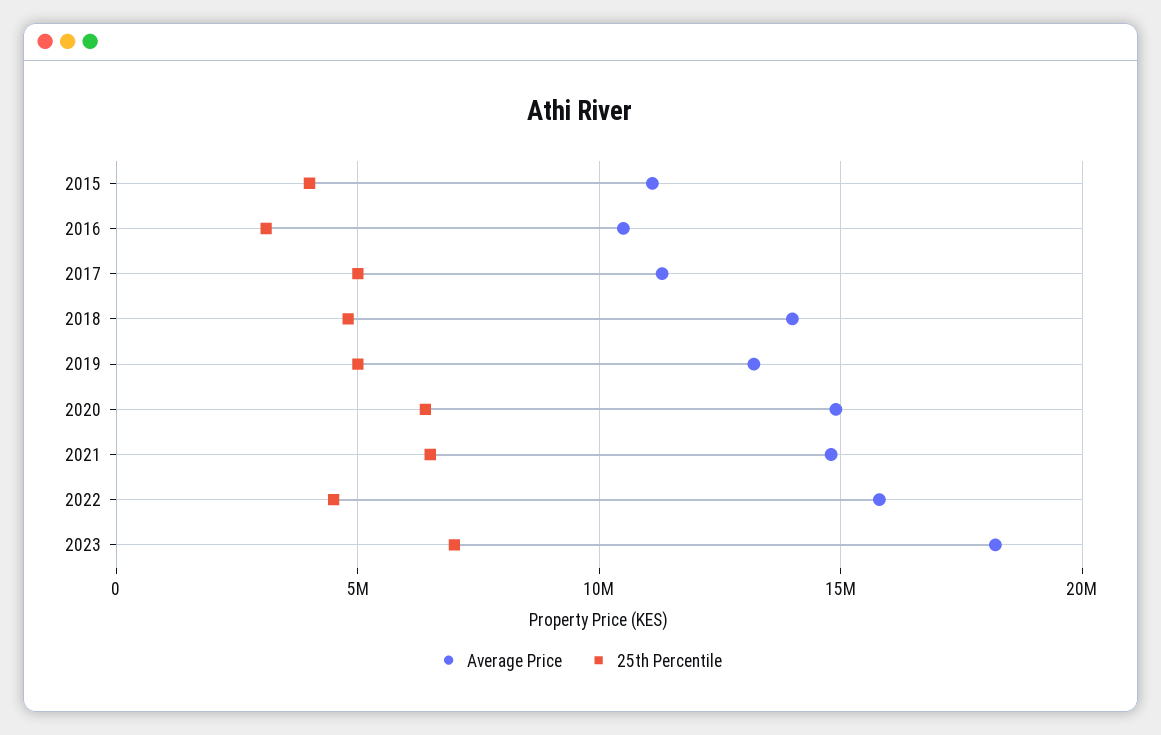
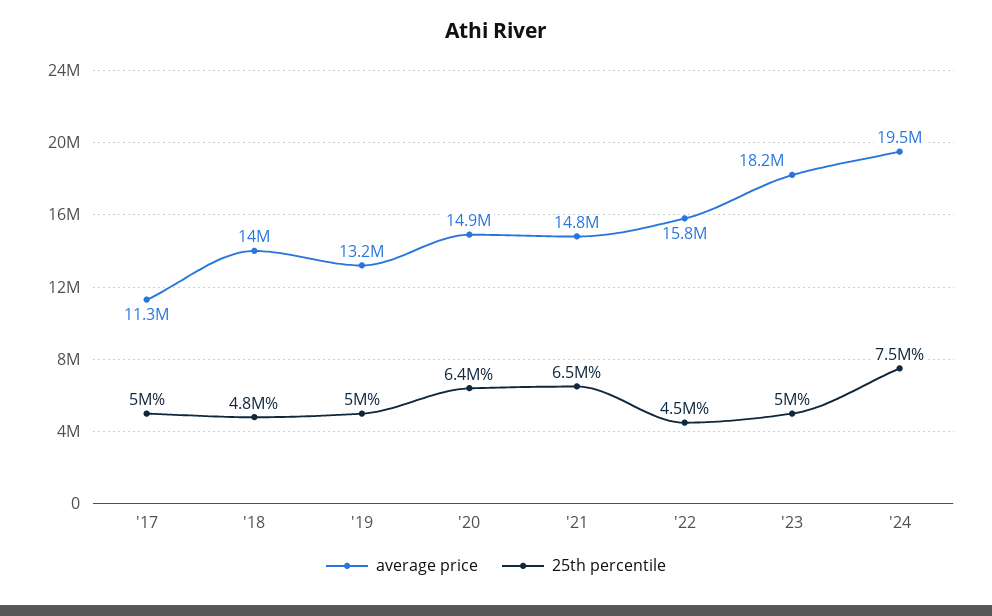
Average Price, 2015: 11000000 -> none
25th Percentile, 2015: 4000000 -> none
Average Price, 2016: 10500000 -> none
25th Percentile, 2016: 3000000 -> none
25th Percentile, 2023: 7000000 -> 5000000
Average Price, '24: none -> 19500000
25th Percentile, '24: none -> 7500000

